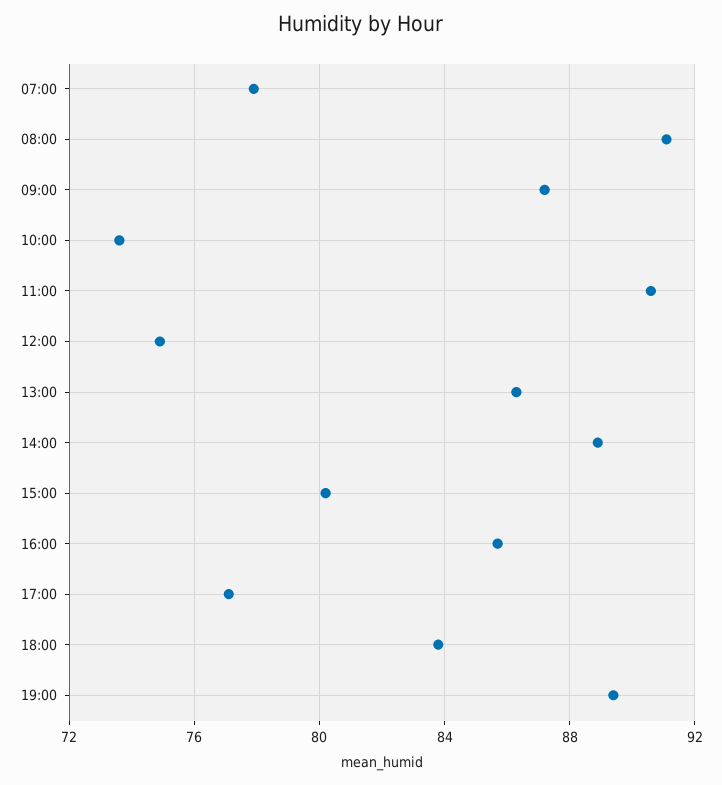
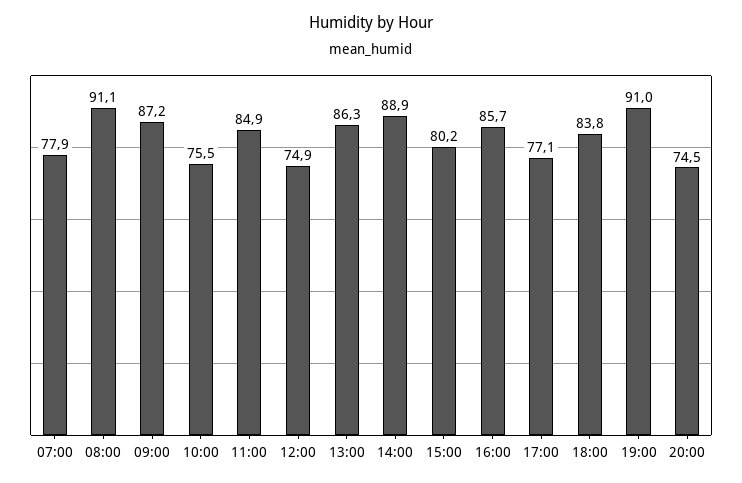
10:00: 73.5 -> 75.5
11:00: 90.5 -> 84.9
19:00: 89.5 -> 91
20:00: none -> 74.5

